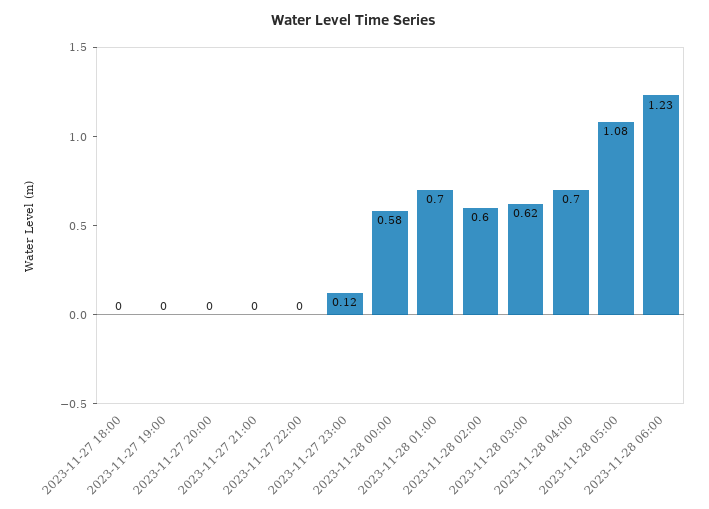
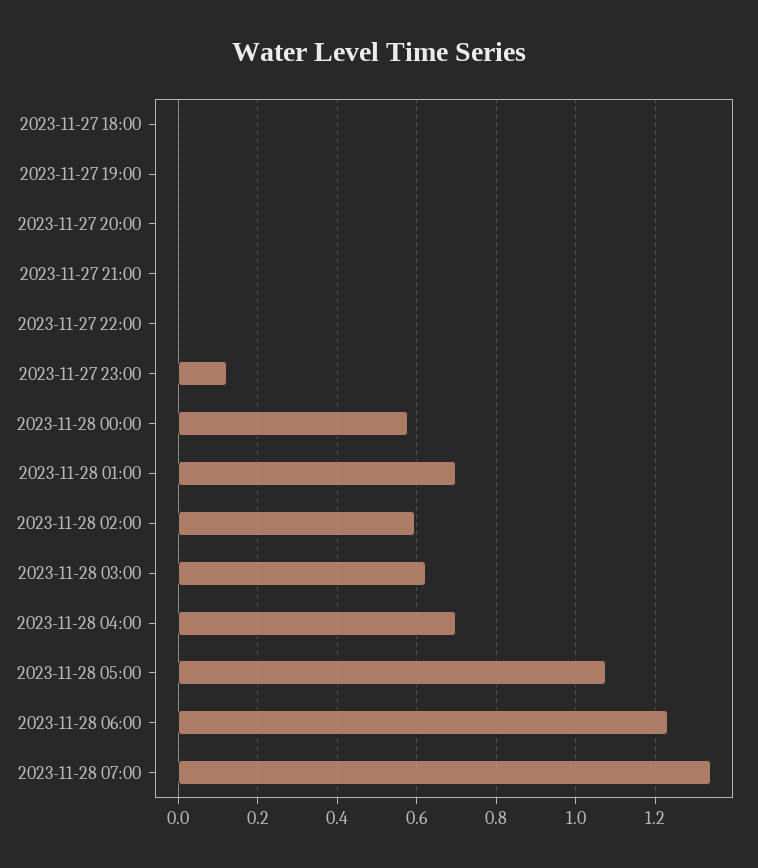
2023-11-28 07:00: none -> 1.34

